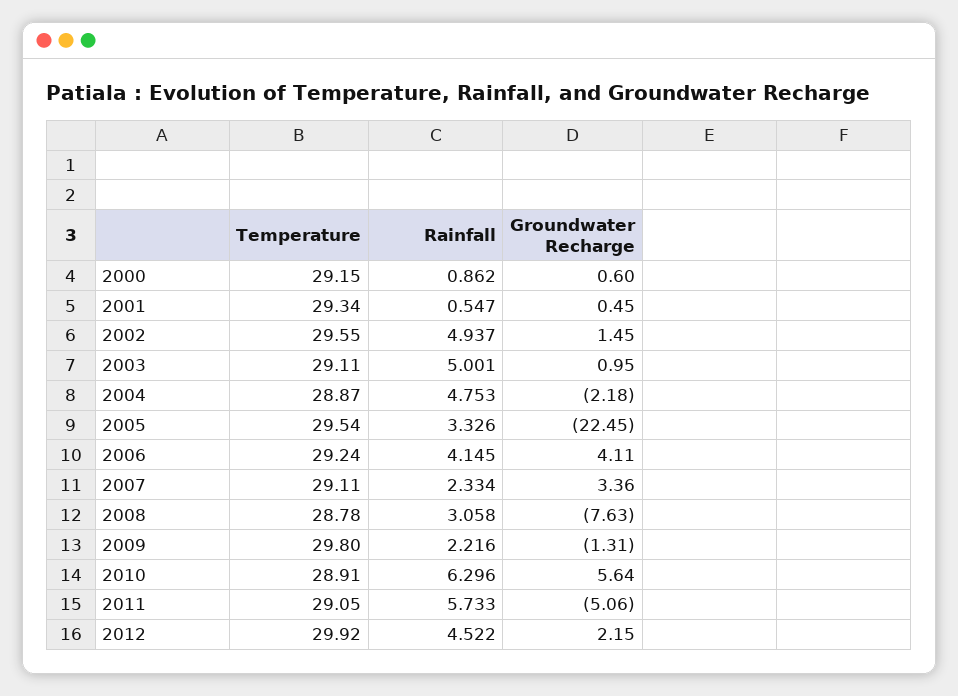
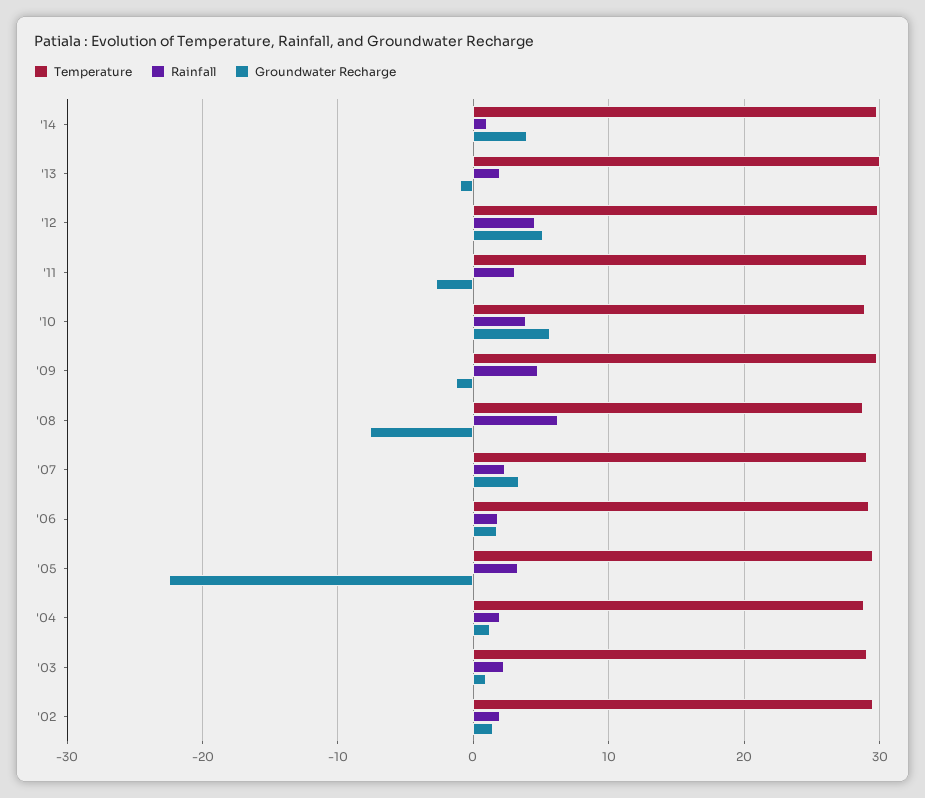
Temperature, 2000: 29.15 -> none
Rainfall, 2000: 0.862 -> none
Groundwater Recharge, 2000: 0.6 -> none
Temperature, 2001: 29.34 -> none
Rainfall, 2001: 0.547 -> none
Groundwater Recharge, 2001: 0.45 -> none
Rainfall, 2002: 4.937 -> 2
Rainfall, 2003: 5.001 -> 2
Rainfall, 2004: 4.753 -> 2
Groundwater Recharge, 2004: -2.18 -> 1
Rainfall, 2006: 4.145 -> 2
Groundwater Recharge, 2006: 4.11 -> 2
Rainfall, 2008: 3.058 -> 6
Rainfall, 2009: 2.216 -> 5
Rainfall, 2010: 6.296 -> 4
Rainfall, 2011: 5.733 -> 3
Groundwater Recharge, 2011: -5.06 -> -3
Groundwater Recharge, 2012: 2.15 -> 5
Temperature, '14: none -> 30
Rainfall, '14: none -> 1
Groundwater Recharge, '14: none -> 4
Temperature, '13: none -> 30
Rainfall, '13: none -> 2
Groundwater Recharge, '13: none -> -1

